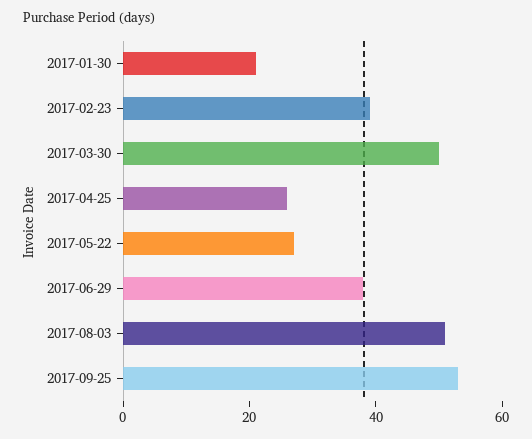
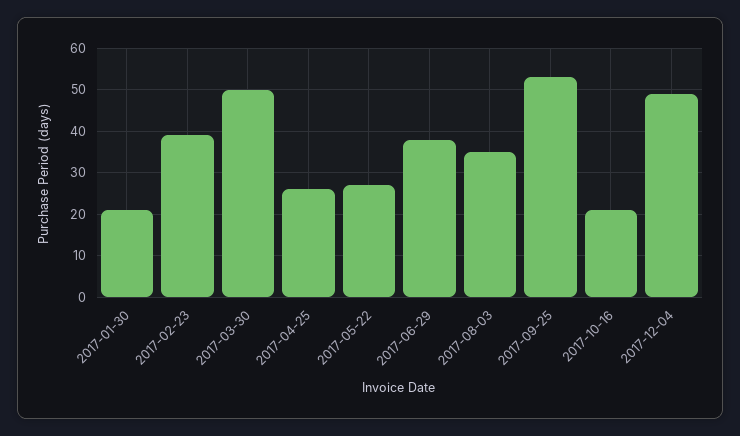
2017-08-03: 50 -> 35
2017-10-16: none -> 20
2017-12-04: none -> 50

